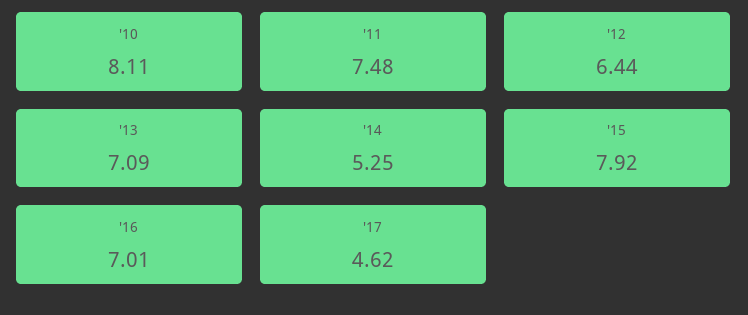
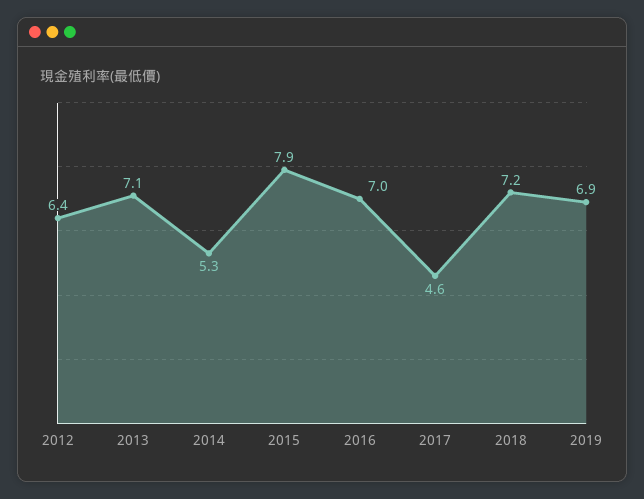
'10: 8.11 -> none
'11: 7.48 -> none
2018: none -> 7.2
2019: none -> 6.9

